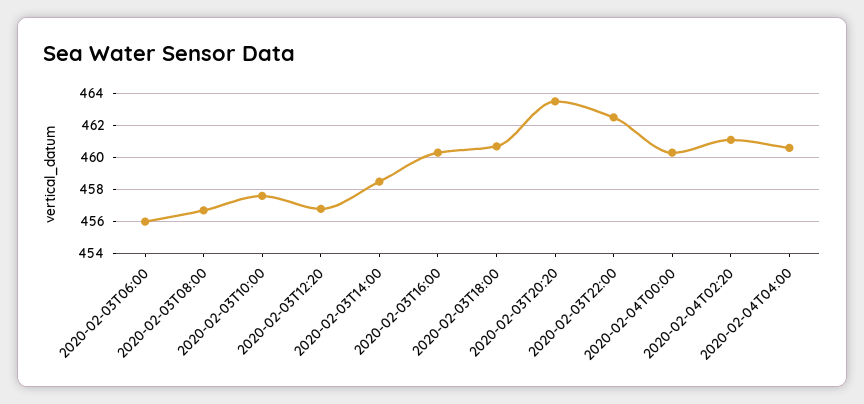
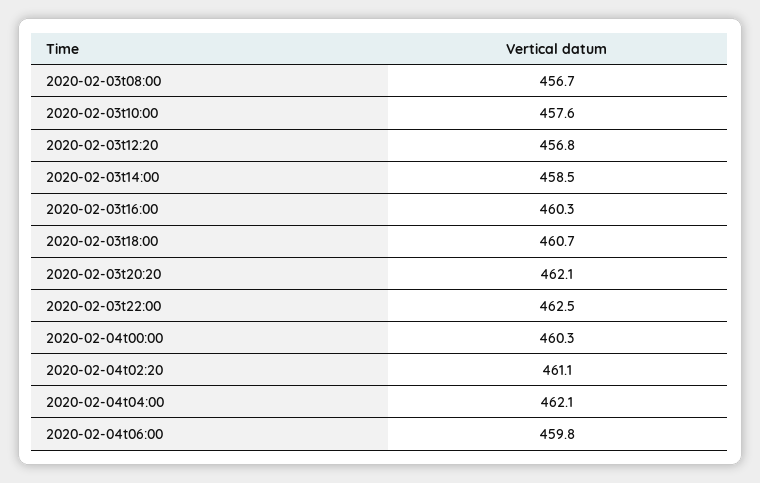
2020-02-03T06:00: 456 -> none
2020-02-03T20:20: 463.5 -> 462.1
2020-02-04T04:00: 460.5 -> 462.1
2020-02-04t06:00: none -> 459.8

